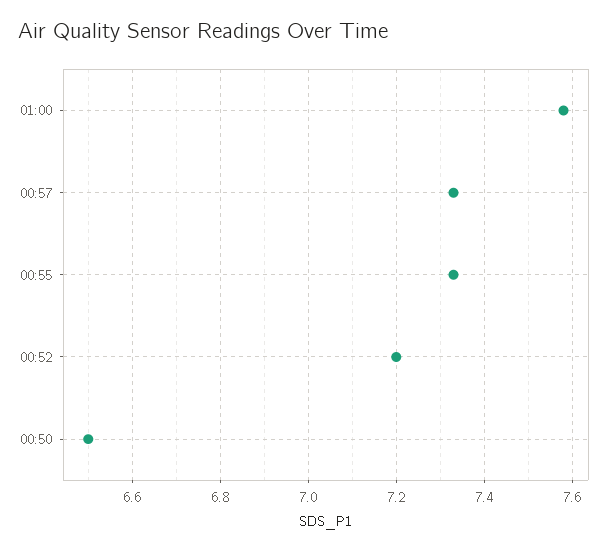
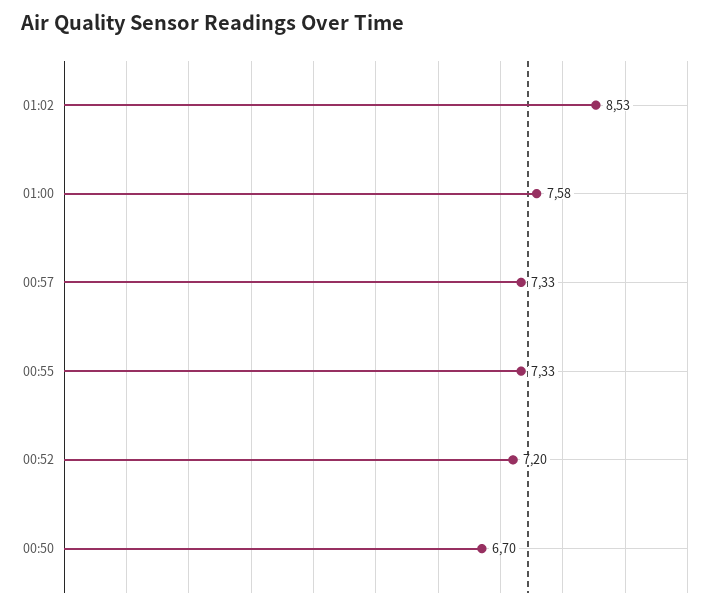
00:50: 6.5 -> 6.7
01:02: none -> 8.53

